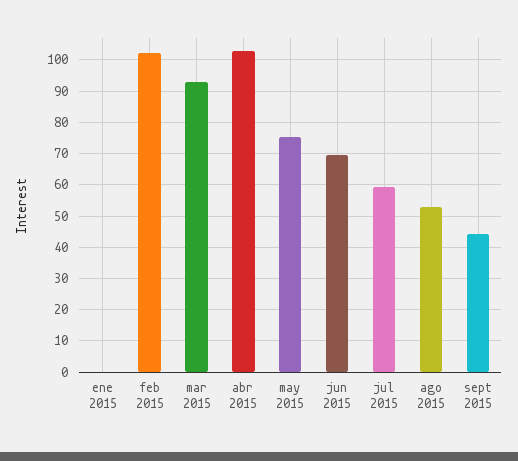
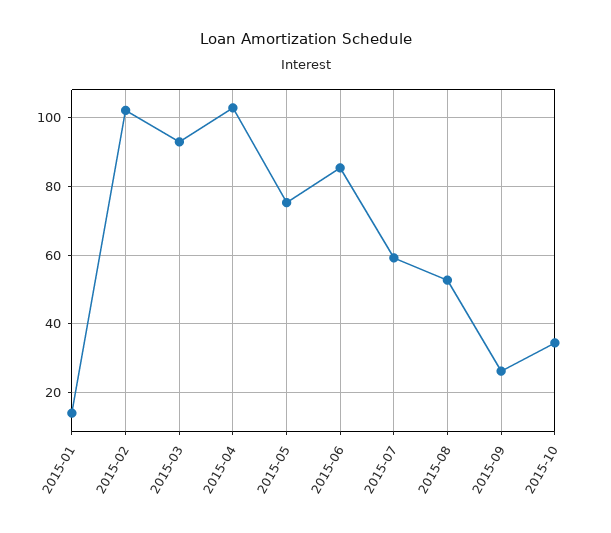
ene 2015: 0 -> 14
jun 2015: 70 -> 86
sept 2015: 44 -> 26
2015-10: none -> 34

